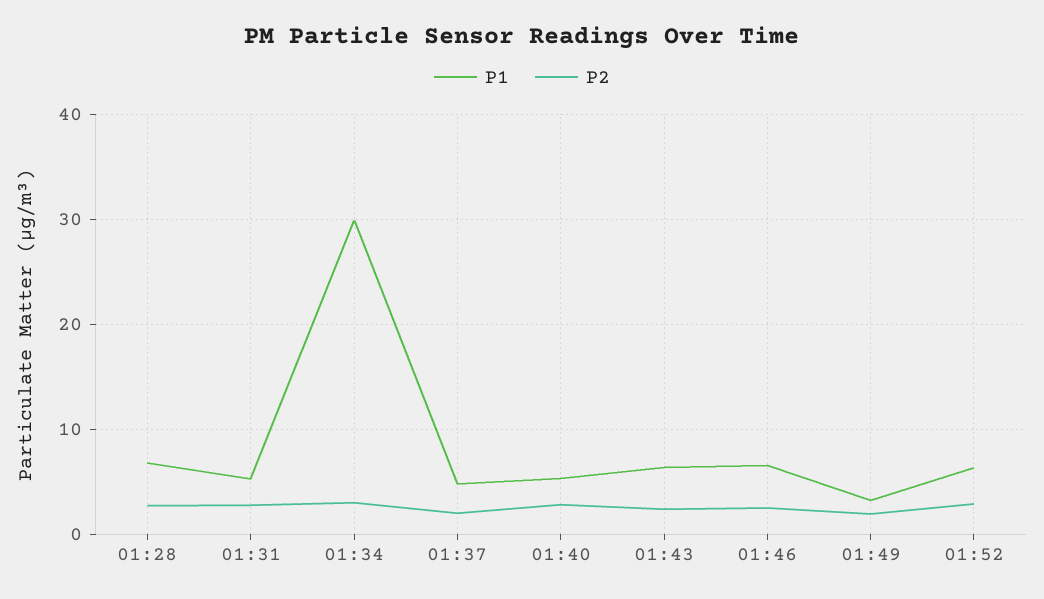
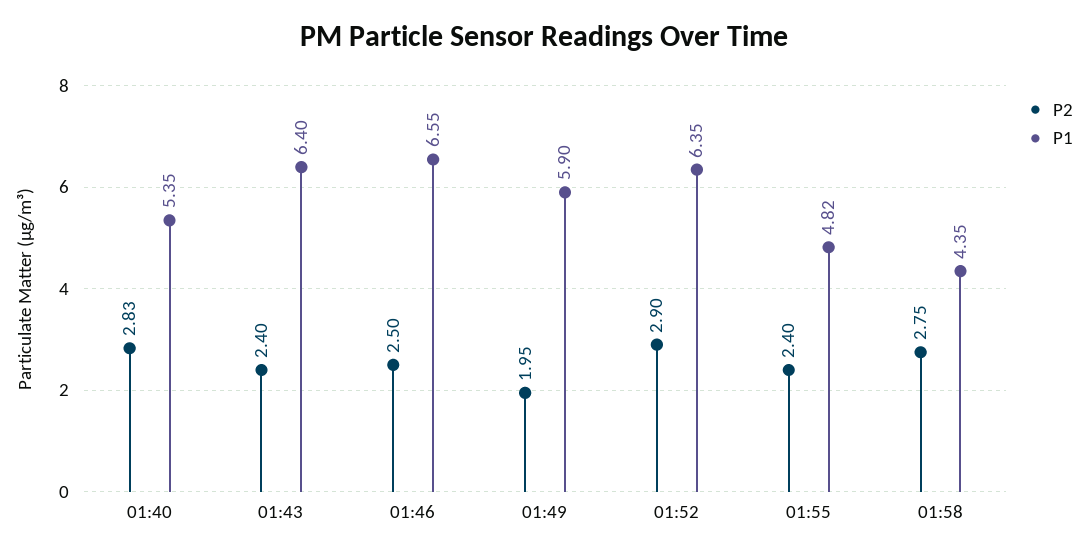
P1, 01:28: 7 -> none
P2, 01:28: 3 -> none
P1, 01:31: 5 -> none
P2, 01:31: 3 -> none
P1, 01:34: 30 -> none
P2, 01:34: 3 -> none
P1, 01:37: 5 -> none
P2, 01:37: 2 -> none
P1, 01:49: 3 -> 5.9
P2, 01:55: none -> 2.4
P1, 01:55: none -> 4.82
P2, 01:58: none -> 2.75
P1, 01:58: none -> 4.35

